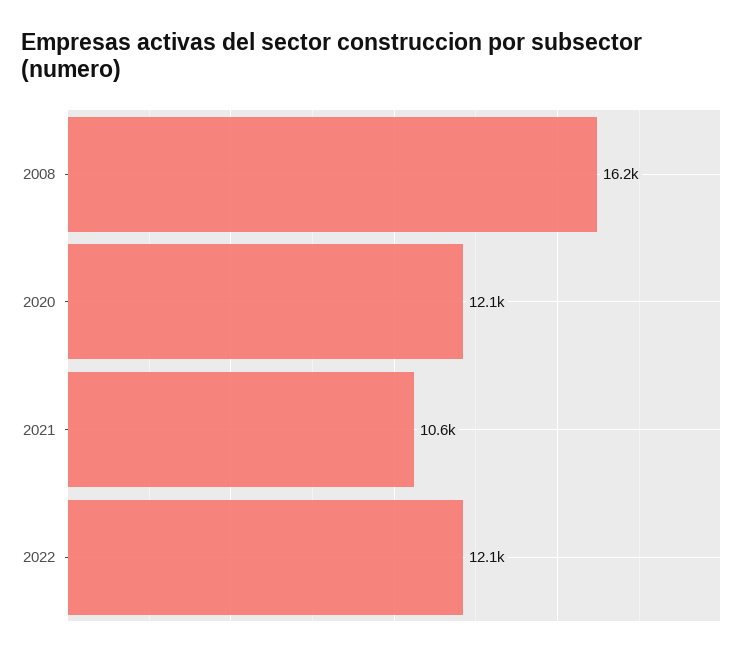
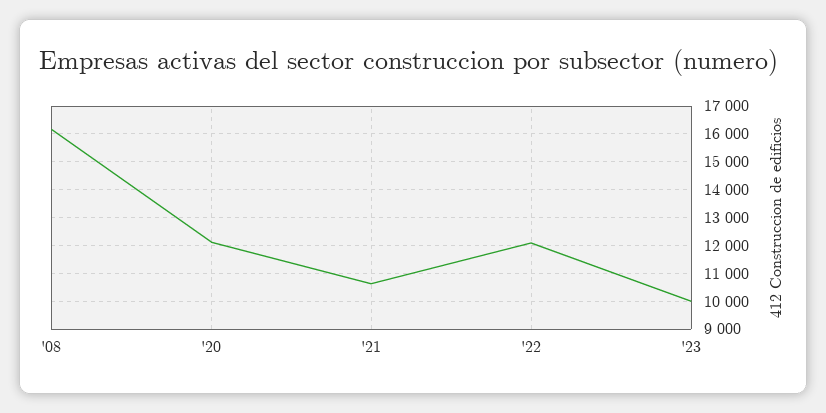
'23: none -> 10000

